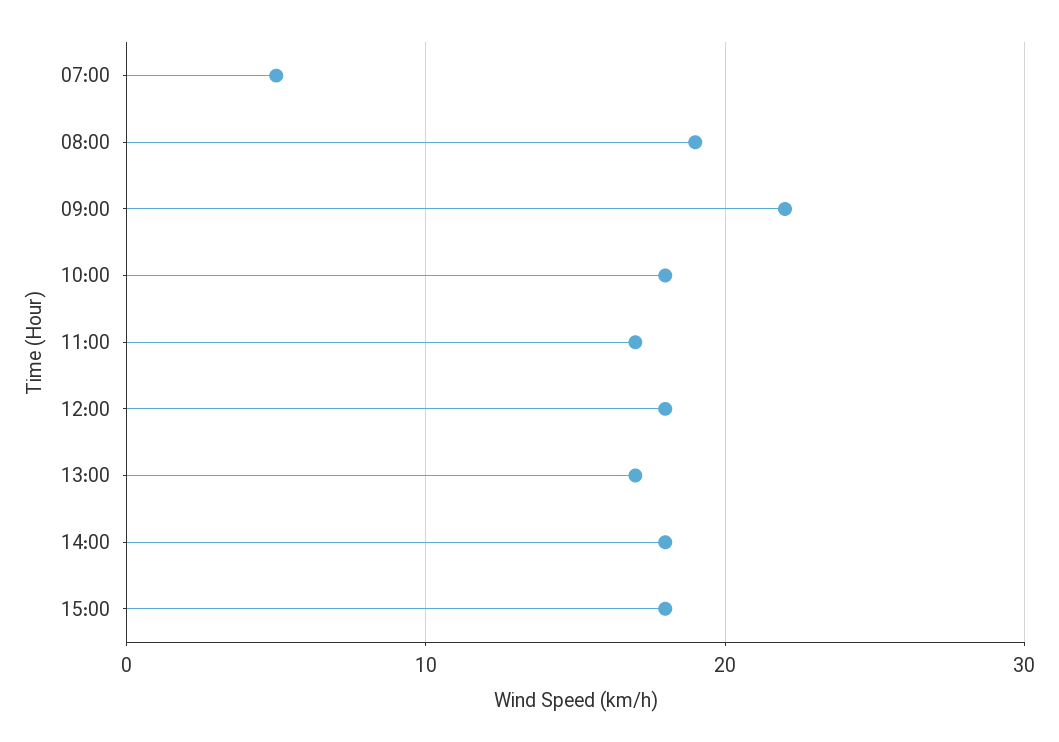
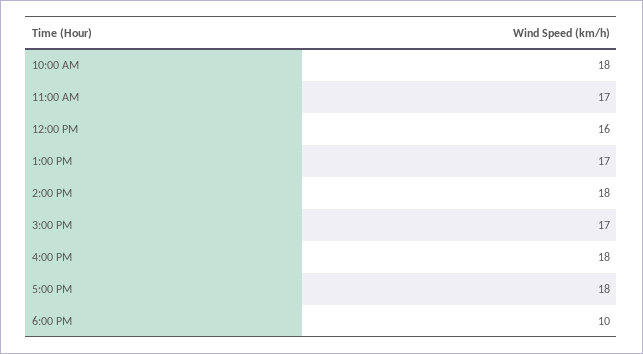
07:00: 5 -> none
08:00: 19 -> none
09:00: 22 -> none
12:00: 18 -> 16
15:00: 18 -> 17
4:00 PM: none -> 18
5:00 PM: none -> 18
6:00 PM: none -> 10

